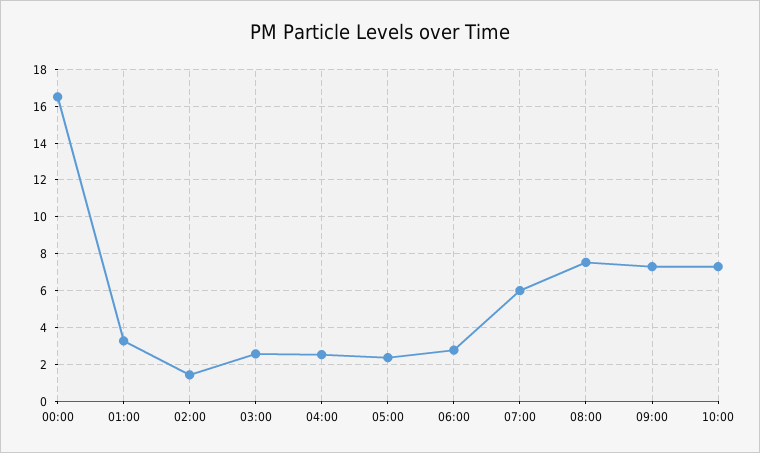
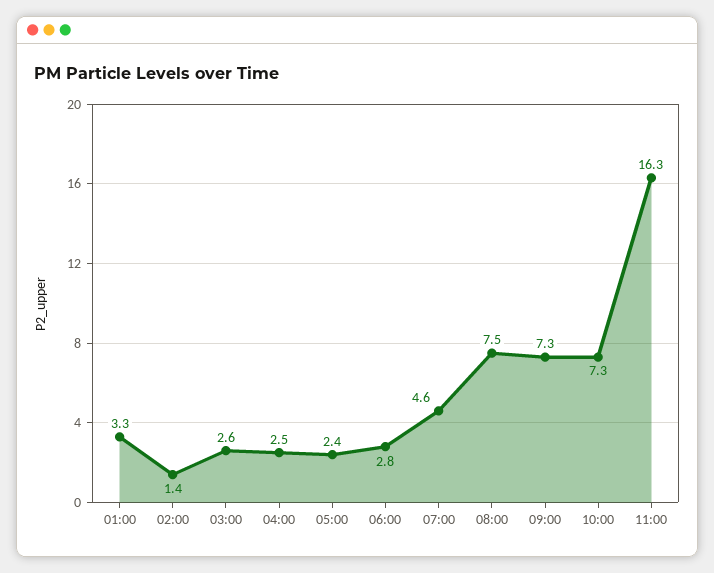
00:00: 16.5 -> none
07:00: 6 -> 4.6
11:00: none -> 16.3

